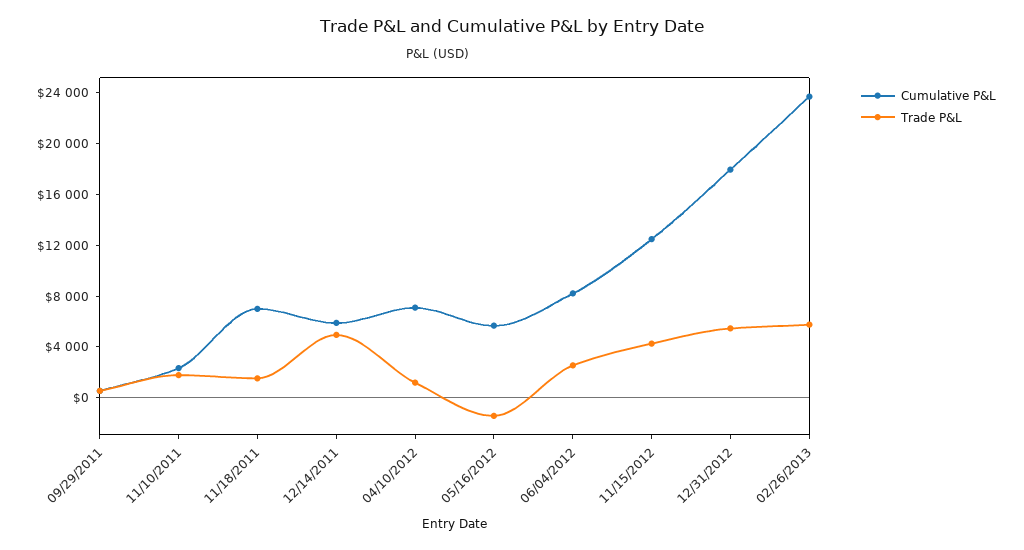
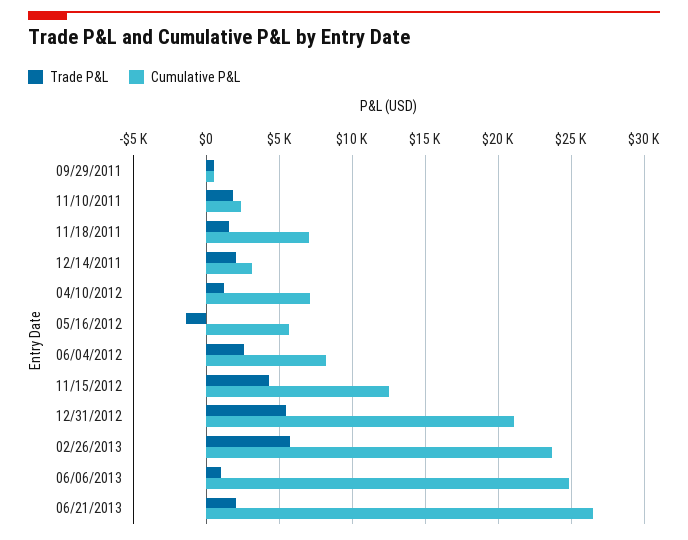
Cumulative P&L, 12/14/2011: 6000 -> 3000
Trade P&L, 12/14/2011: 5000 -> 2000
Cumulative P&L, 12/31/2012: 18000 -> 21000
Trade P&L, 06/06/2013: none -> 1000
Cumulative P&L, 06/06/2013: none -> 25000
Trade P&L, 06/21/2013: none -> 2000
Cumulative P&L, 06/21/2013: none -> 26500

